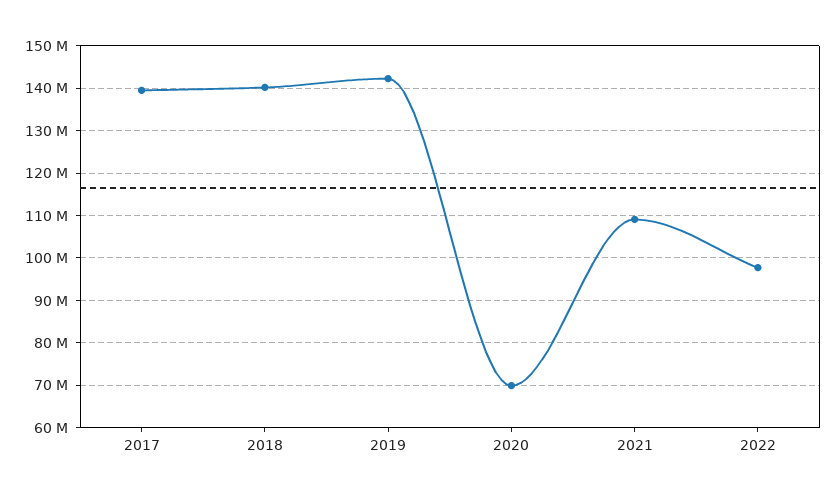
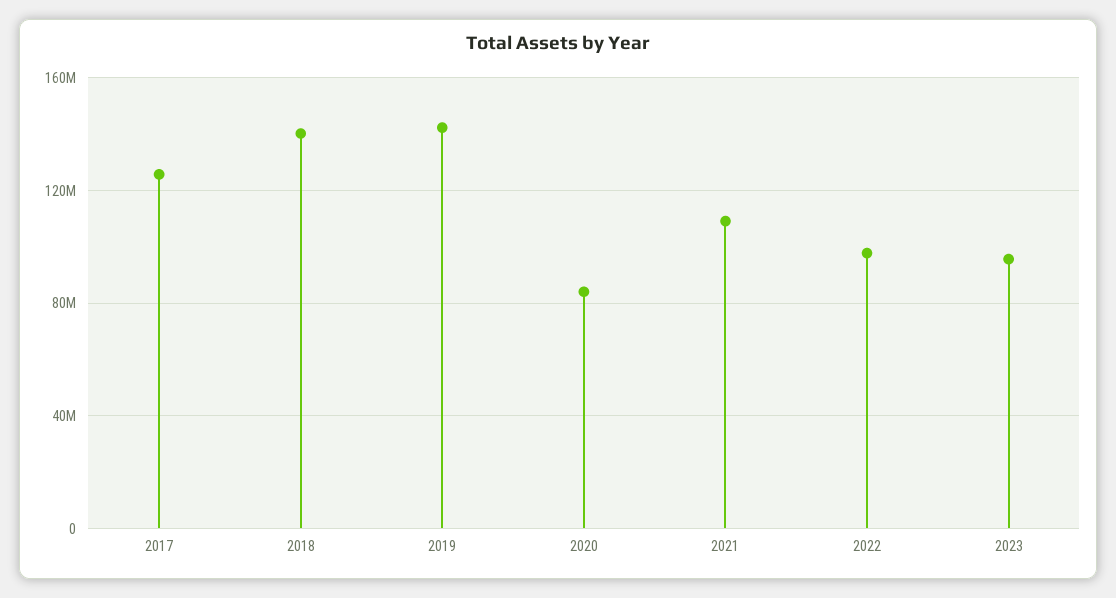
2017: 140000000 -> 125000000
2020: 70000000 -> 85000000
2023: none -> 95000000

